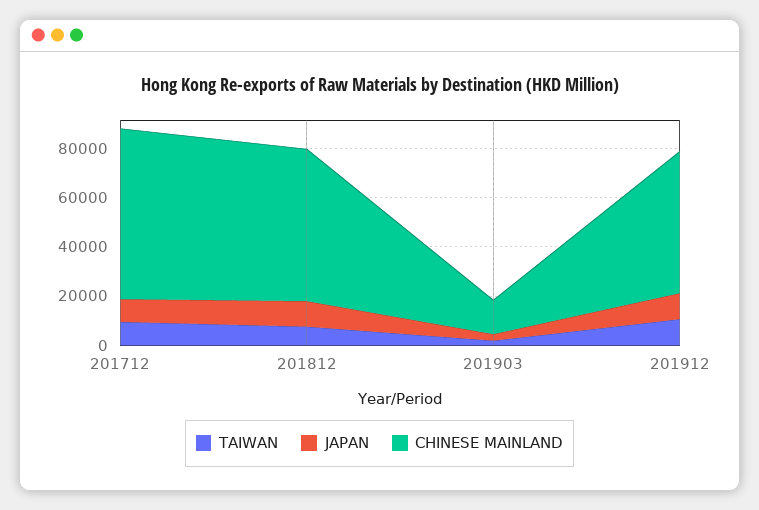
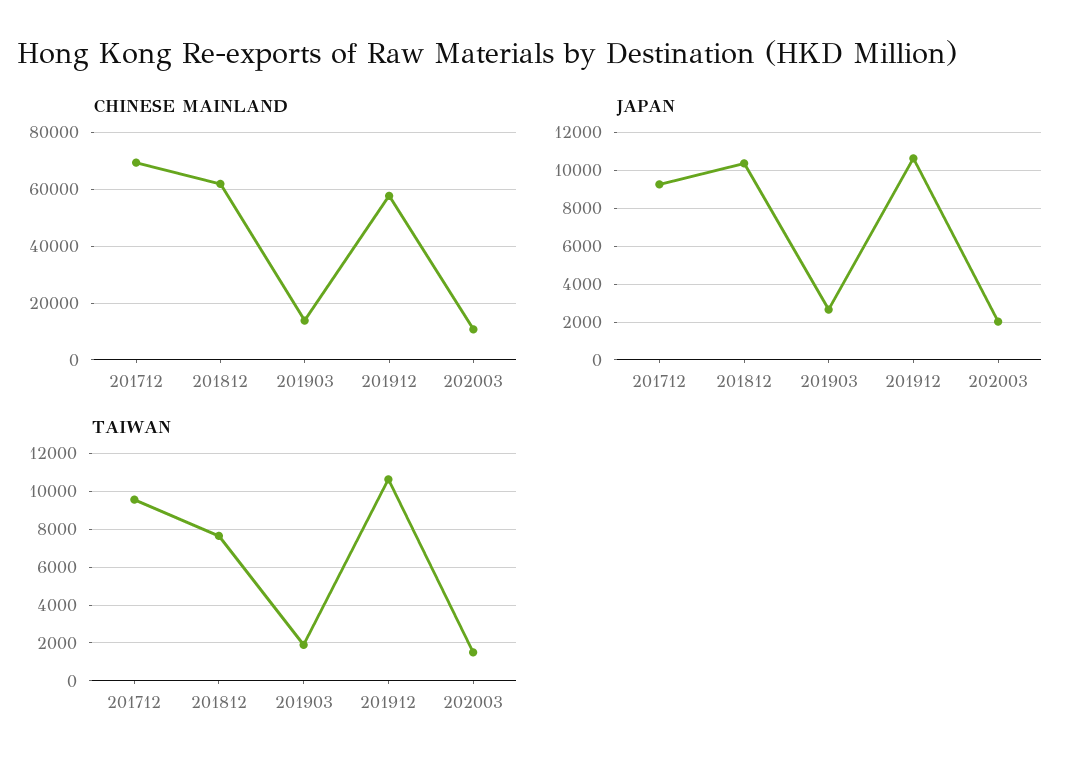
CHINESE MAINLAND, 202003: none -> 10000
JAPAN, 202003: none -> 2000
TAIWAN, 202003: none -> 1500

